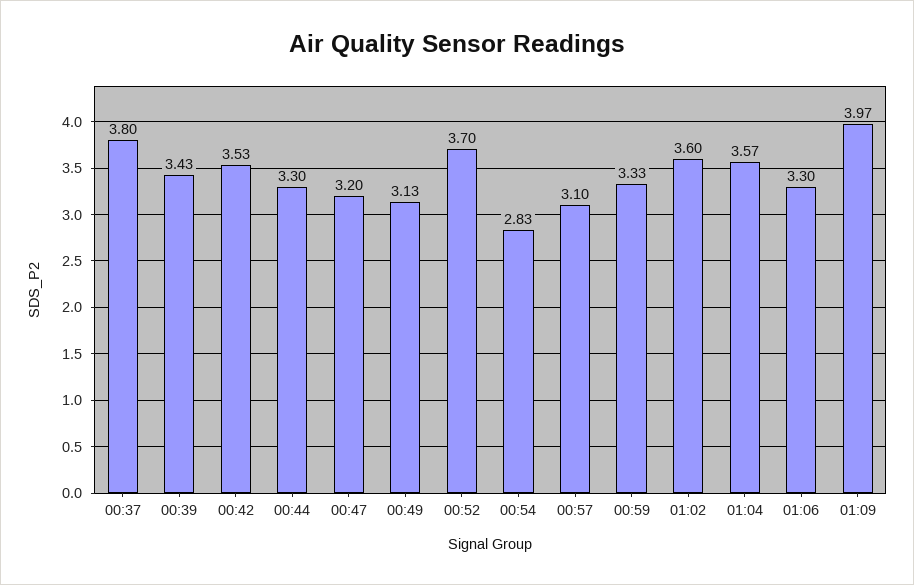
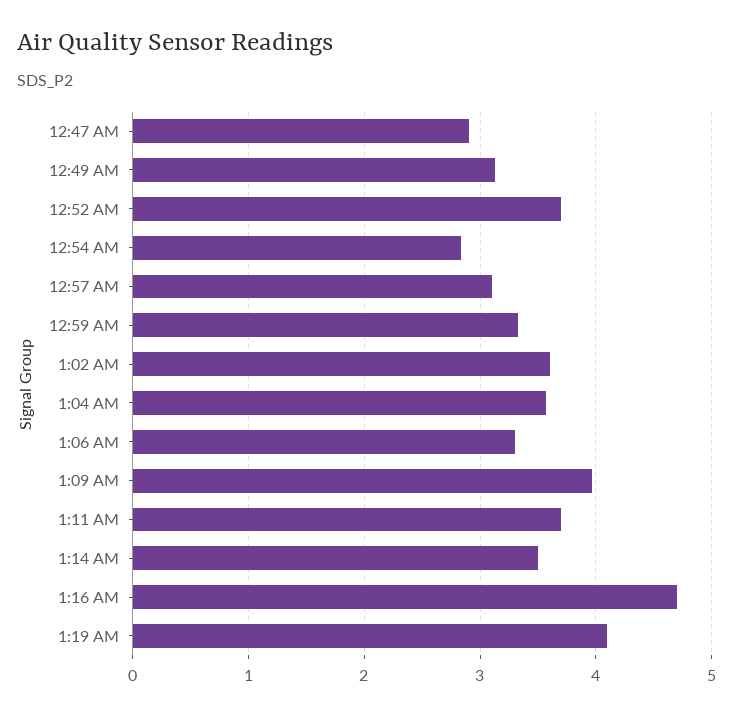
00:37: 3.8 -> none
00:39: 3.43 -> none
00:42: 3.53 -> none
00:44: 3.3 -> none
00:47: 3.2 -> 2.9
1:11 AM: none -> 3.7
1:14 AM: none -> 3.5
1:16 AM: none -> 4.7
1:19 AM: none -> 4.1

